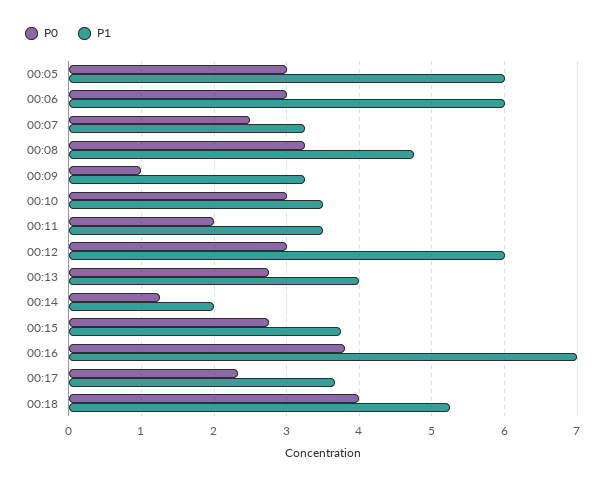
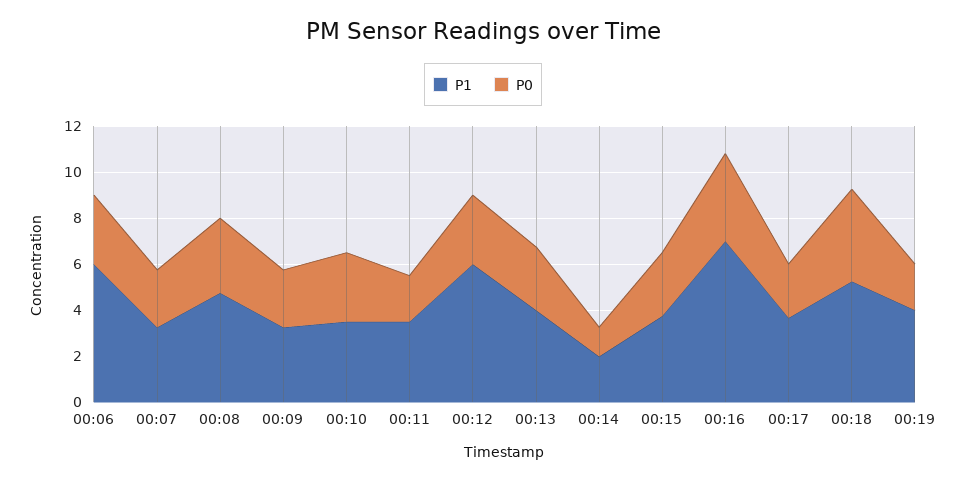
P0, 00:05: 3 -> none
P1, 00:05: 6 -> none
P0, 00:09: 1 -> 2.5
P1, 00:19: none -> 4
P0, 00:19: none -> 2

